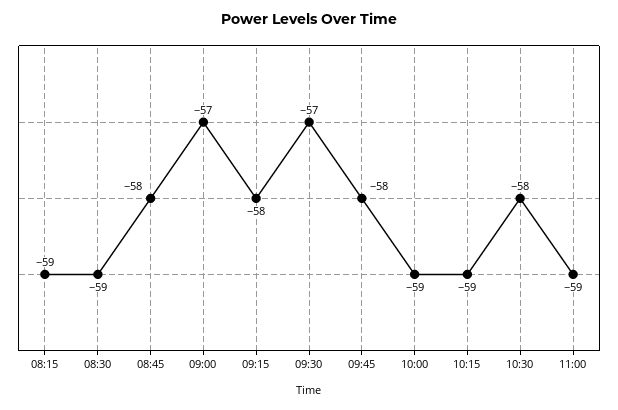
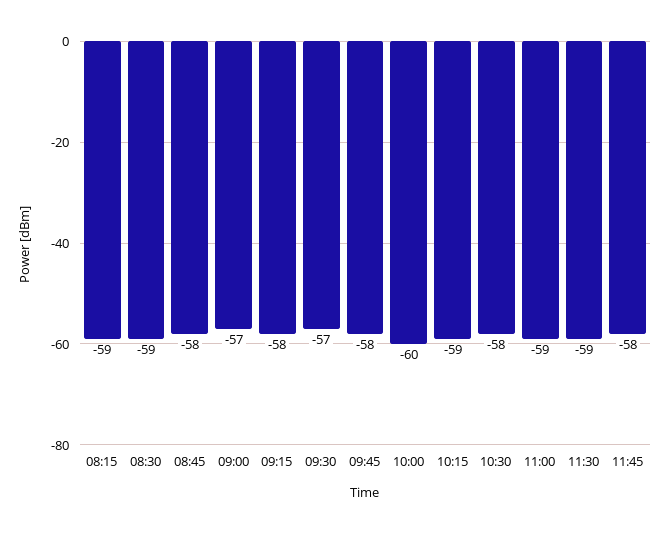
10:00: -59 -> -60
11:30: none -> -59
11:45: none -> -58

